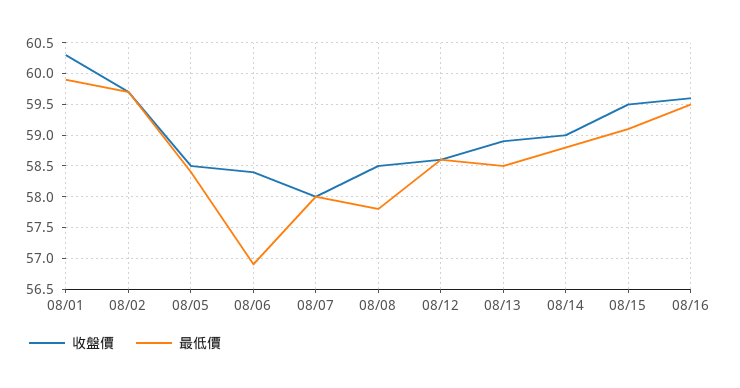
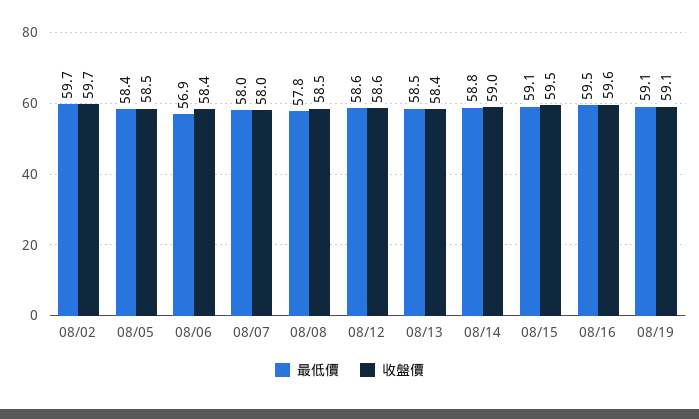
收盤價, 08/01: 60.3 -> none
最低價, 08/01: 59.9 -> none
收盤價, 08/13: 58.9 -> 58.4
最低價, 08/19: none -> 59.1
收盤價, 08/19: none -> 59.1

